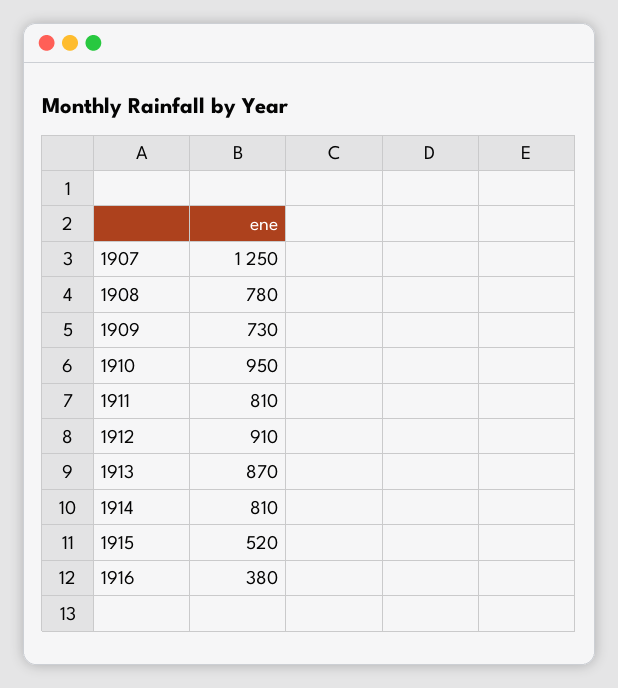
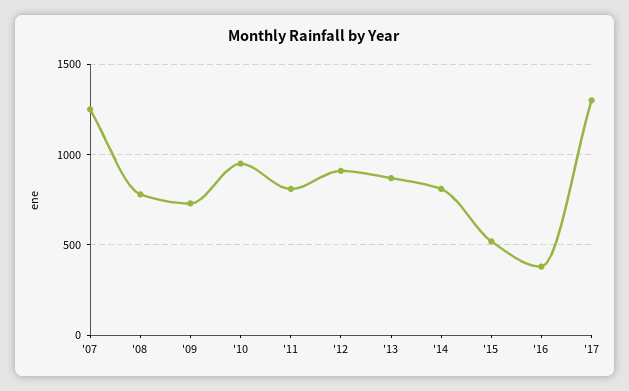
'17: none -> 1300

